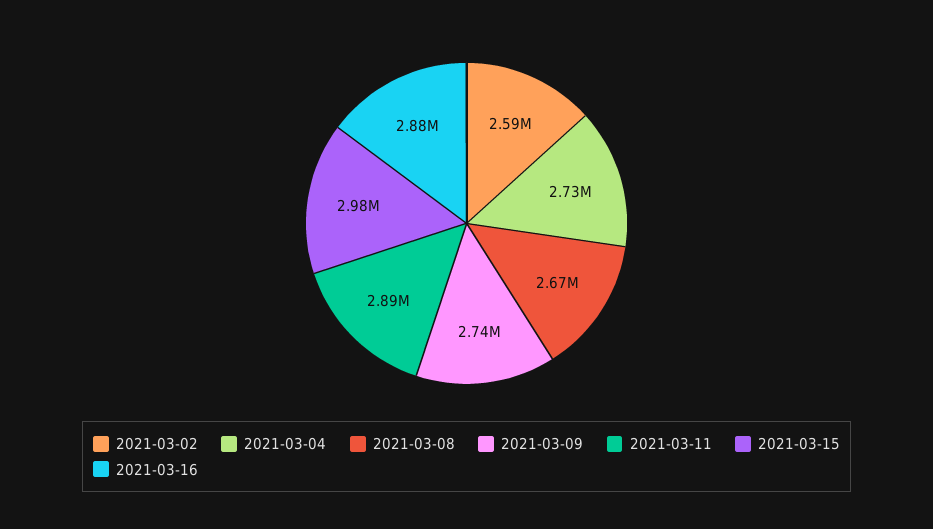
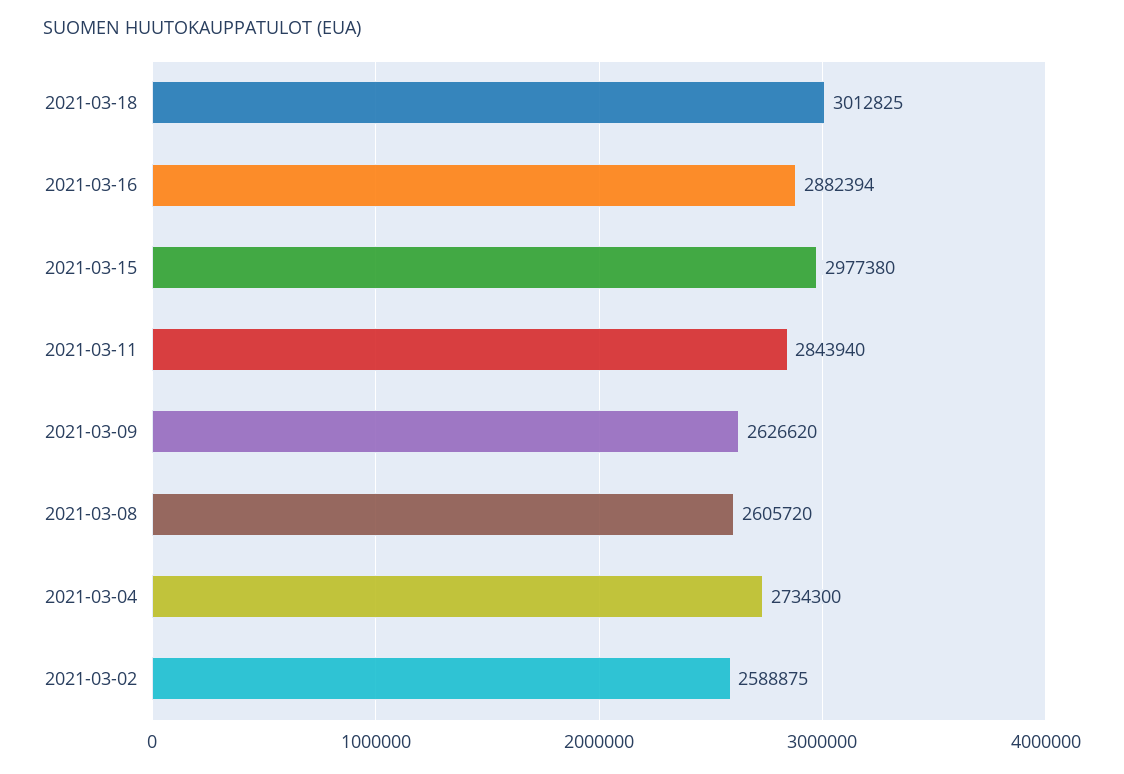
2021-03-08: 2670000 -> 2605720
2021-03-09: 2740000 -> 2626620
2021-03-11: 2890000 -> 2843940
2021-03-18: none -> 3012825

